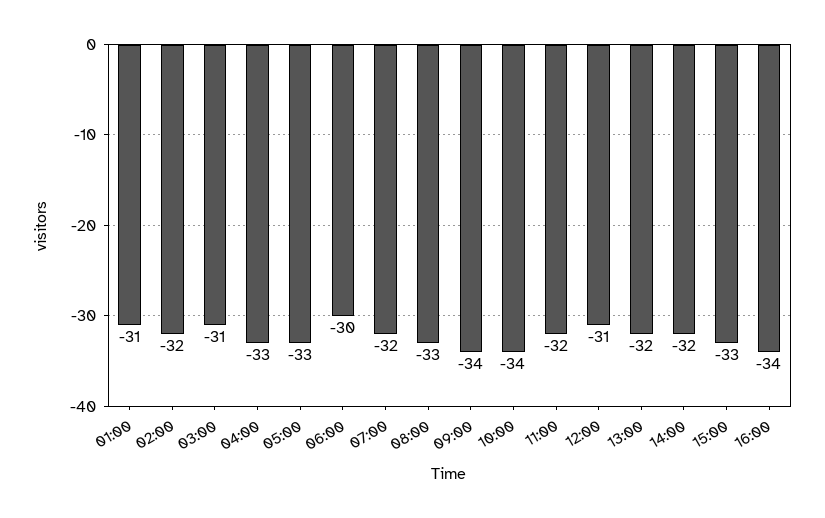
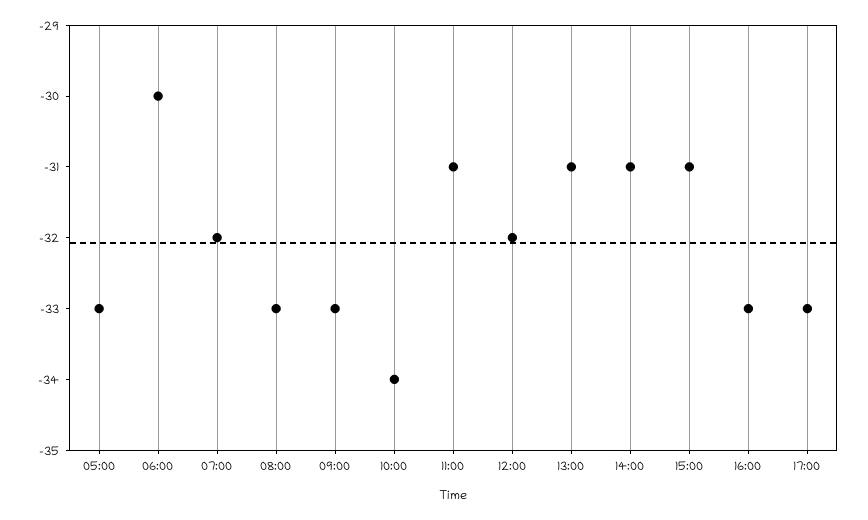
01:00: -31 -> none
02:00: -32 -> none
03:00: -31 -> none
04:00: -33 -> none
09:00: -34 -> -33
11:00: -32 -> -31
12:00: -31 -> -32
13:00: -32 -> -31
14:00: -32 -> -31
15:00: -33 -> -31
16:00: -34 -> -33
17:00: none -> -33

